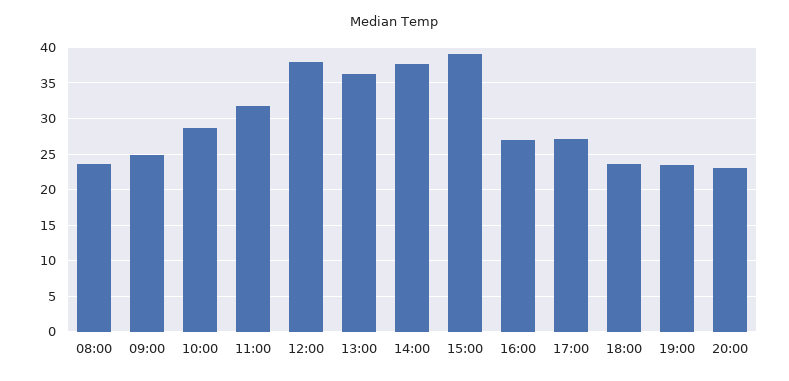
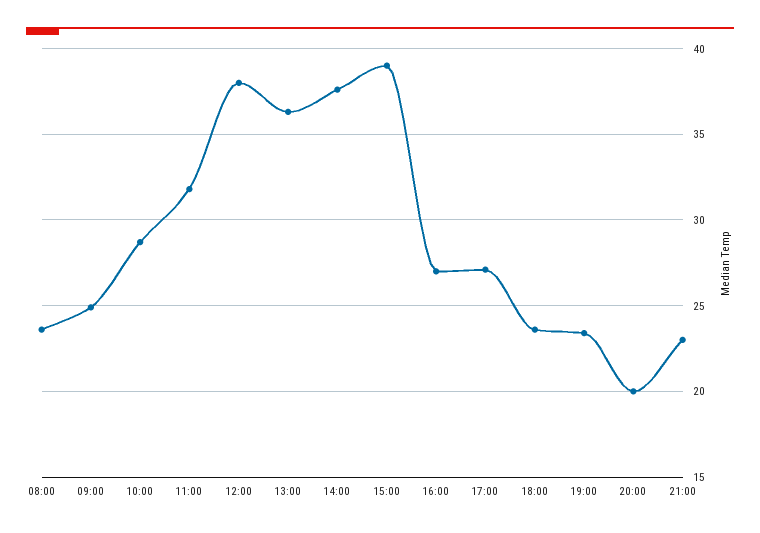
20:00: 23 -> 20
21:00: none -> 23

